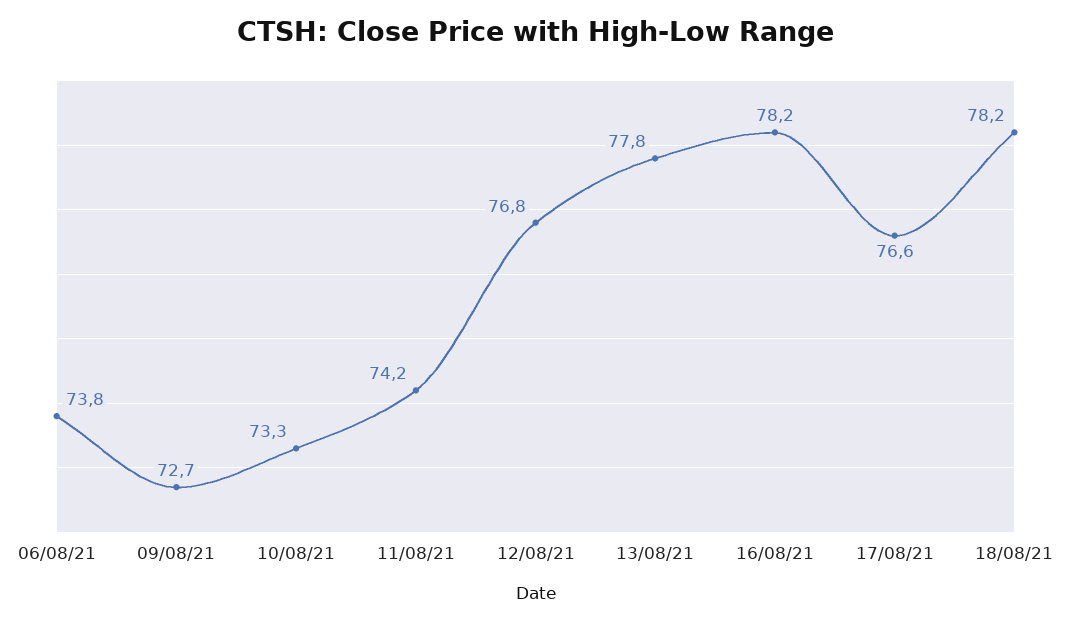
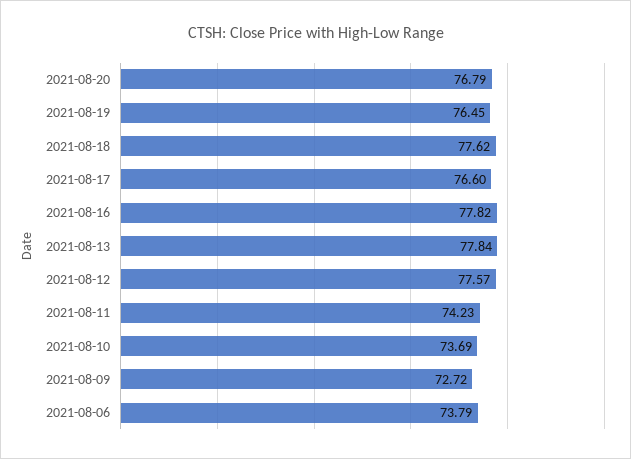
10/08/21: 73.3 -> 73.69
12/08/21: 76.8 -> 77.57
16/08/21: 78.2 -> 77.82
18/08/21: 78.2 -> 77.62
2021-08-20: none -> 76.79
2021-08-19: none -> 76.45

